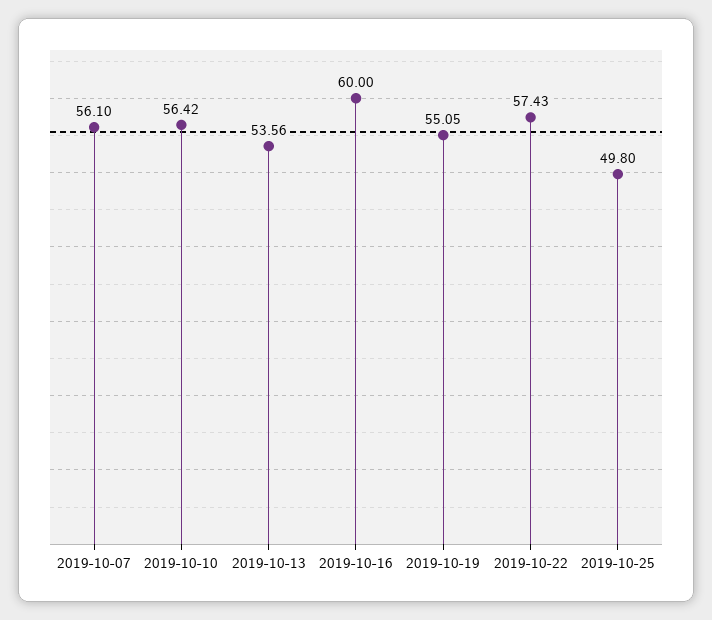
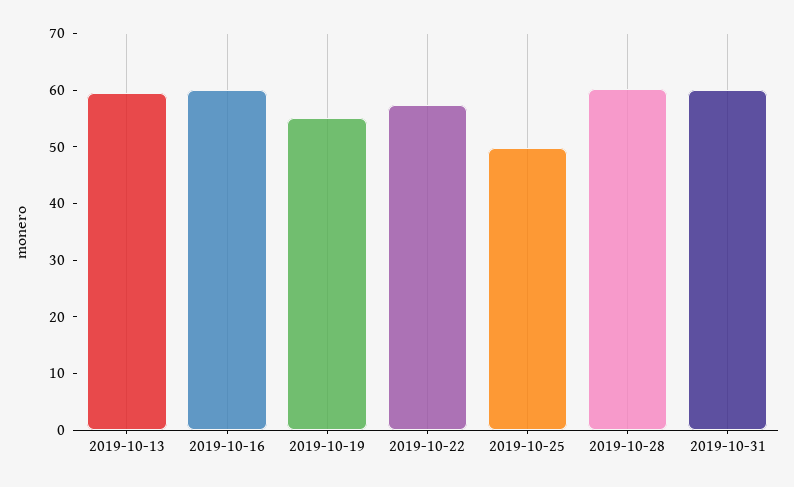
2019-10-07: 56.1 -> none
2019-10-10: 56.42 -> none
2019-10-13: 53.56 -> 60
2019-10-28: none -> 60
2019-10-31: none -> 60

